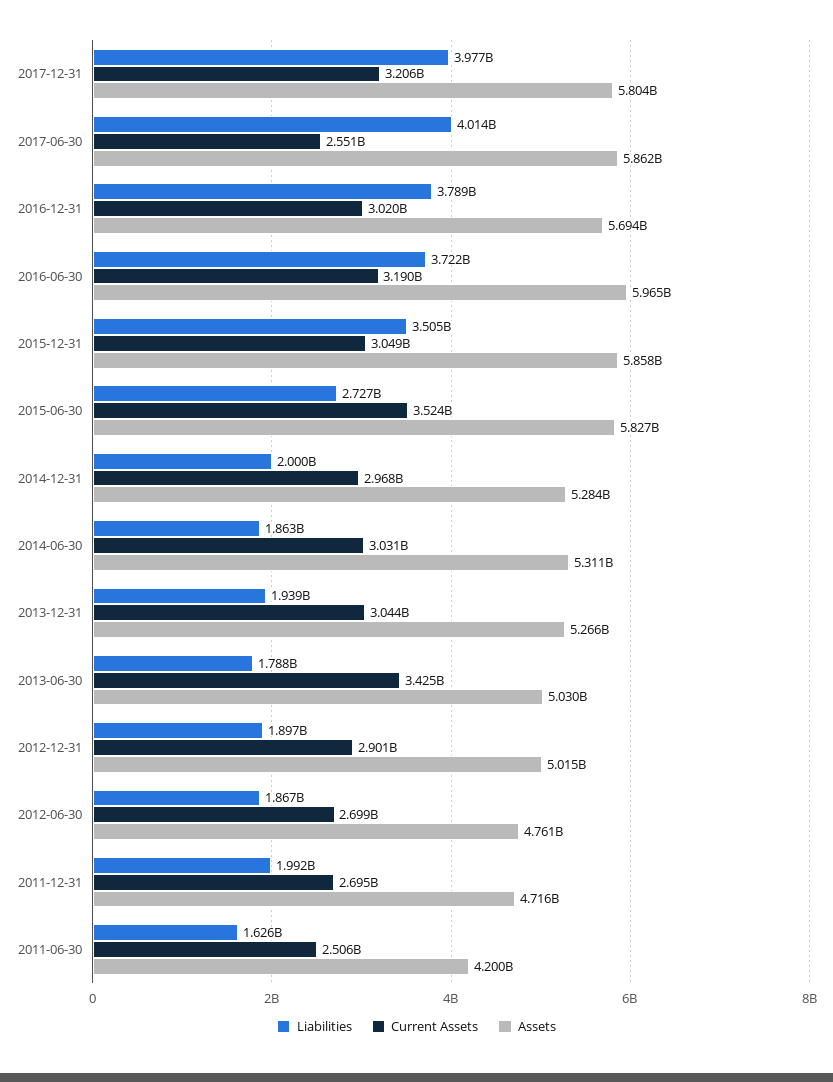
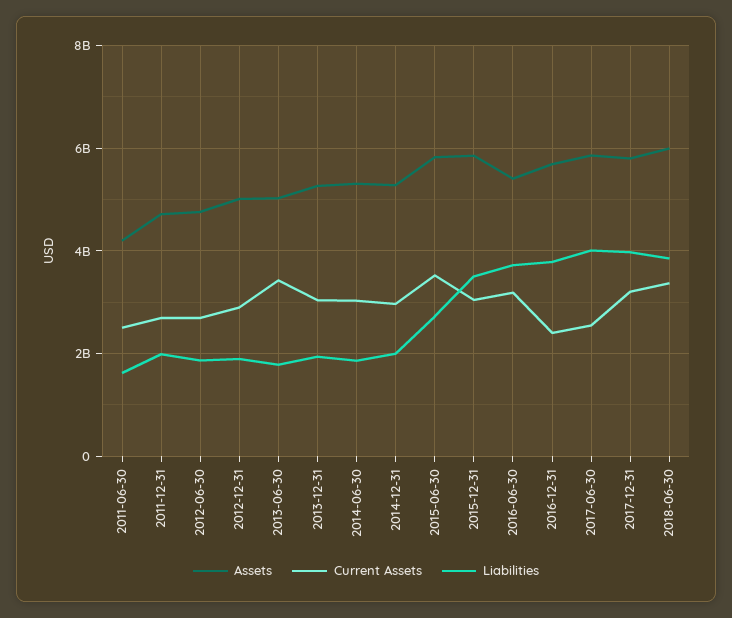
Current Assets, 2016-12-31: 3020000000 -> 2400000000
Assets, 2016-06-30: 5965000000 -> 5400000000
Assets, 2018-06-30: none -> 6000000000
Current Assets, 2018-06-30: none -> 3400000000
Liabilities, 2018-06-30: none -> 3800000000

